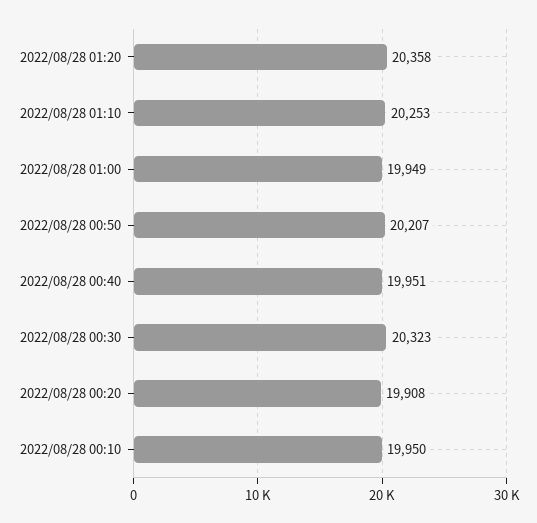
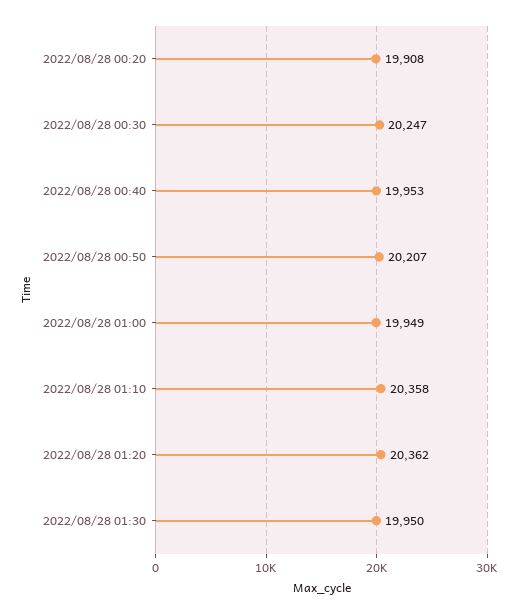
2022/08/28 01:20: 20358 -> 20362
2022/08/28 01:10: 20253 -> 20358
2022/08/28 00:40: 19951 -> 19953
2022/08/28 00:30: 20323 -> 20247
2022/08/28 00:10: 19950 -> none
2022/08/28 01:30: none -> 19950

